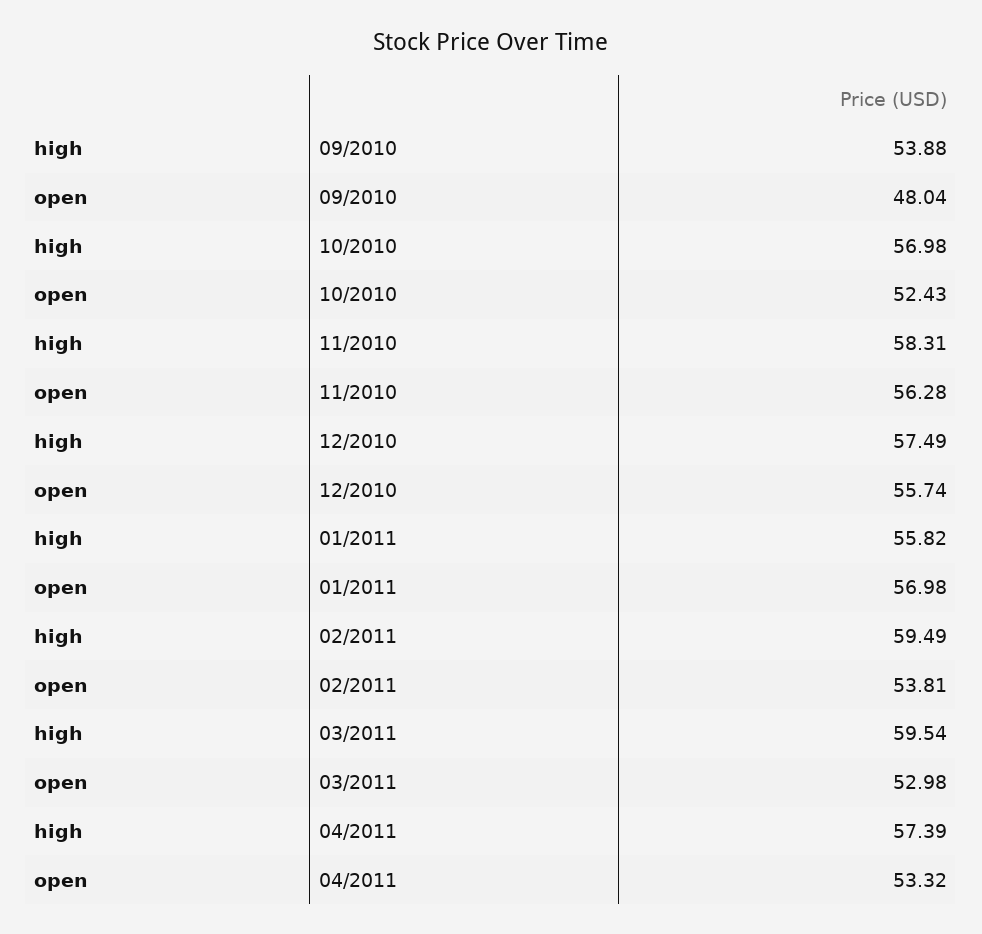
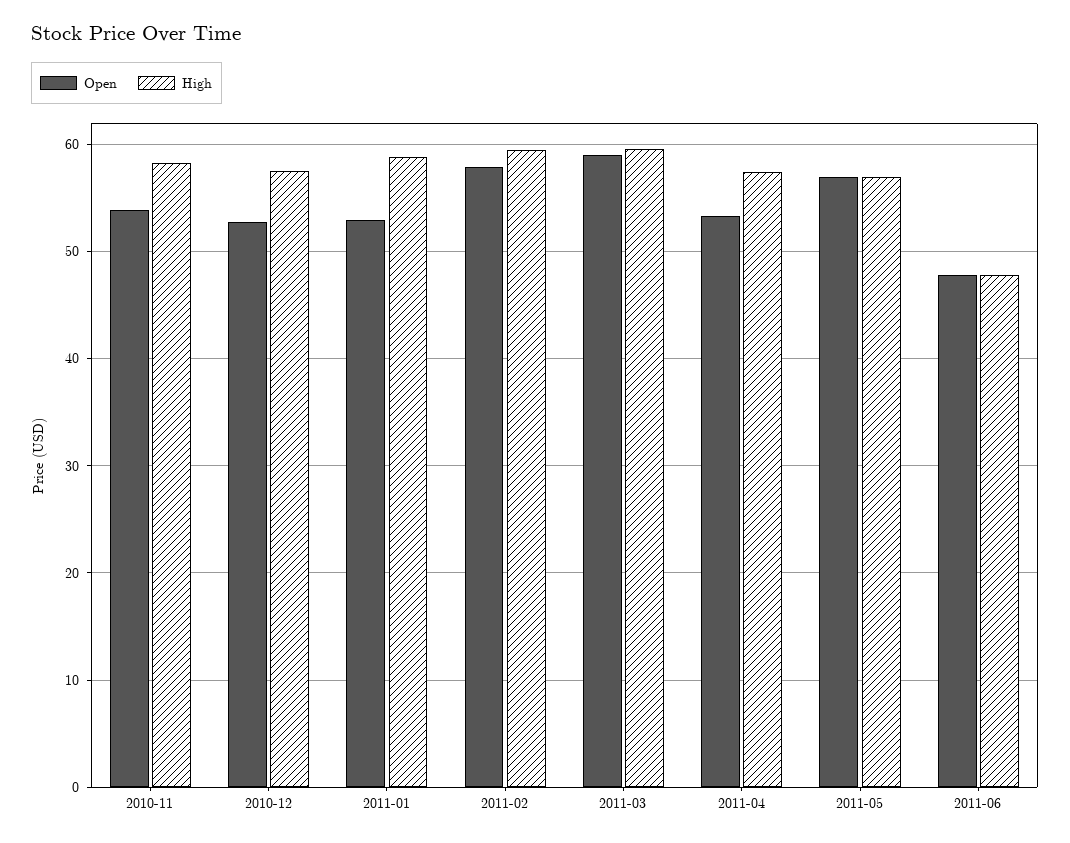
high, 09/2010: 53.88 -> none
open, 09/2010: 48.04 -> none
high, 10/2010: 56.98 -> none
open, 10/2010: 52.43 -> none
open, 11/2010: 56.28 -> 54
open, 12/2010: 55.74 -> 53
high, 01/2011: 55.82 -> 59
open, 01/2011: 56.98 -> 53
open, 02/2011: 53.81 -> 58
open, 03/2011: 52.98 -> 59
open, 2011-05: none -> 57
high, 2011-05: none -> 57
open, 2011-06: none -> 48
high, 2011-06: none -> 48

